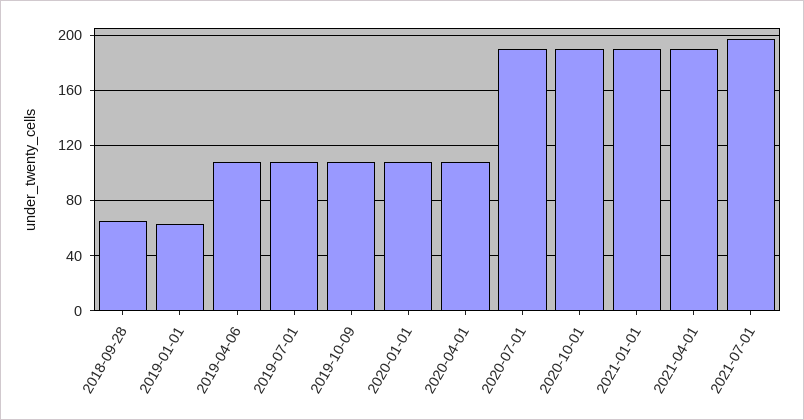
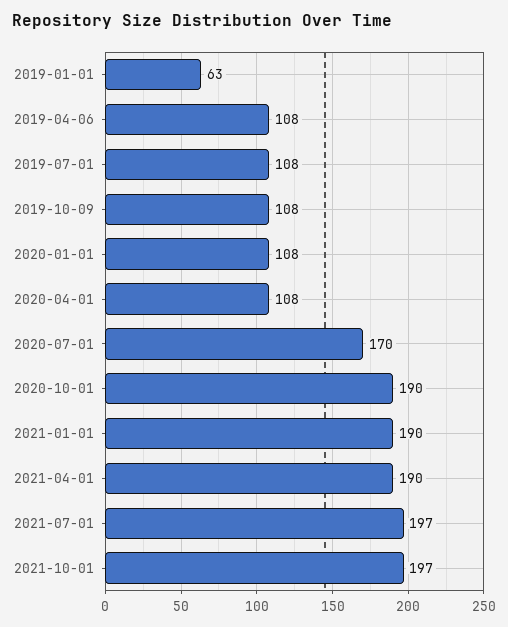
2018-09-28: 65 -> none
2020-07-01: 190 -> 170
2021-10-01: none -> 197

